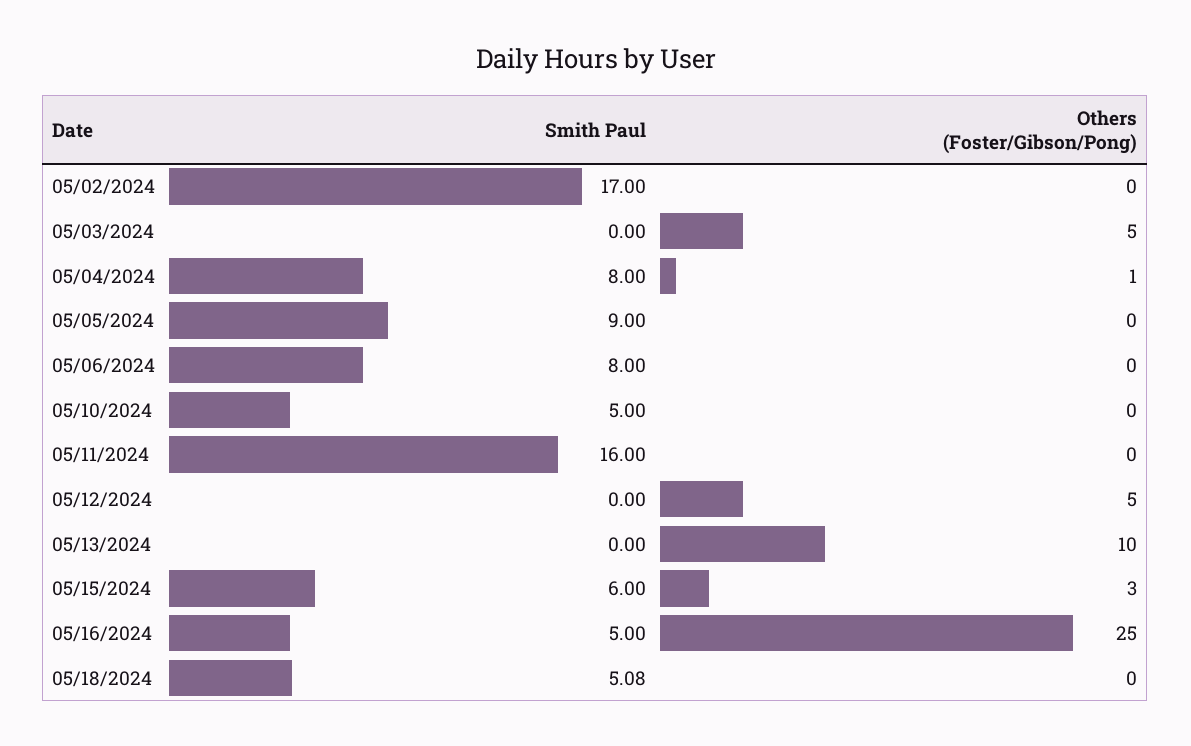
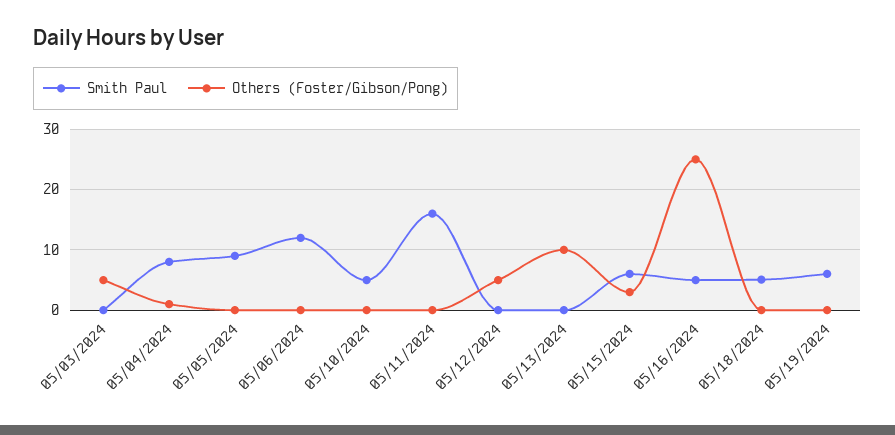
Smith Paul, 05/02/2024: 17 -> none
Others (Foster/Gibson/Pong), 05/02/2024: 0 -> none
Smith Paul, 05/06/2024: 8 -> 12
Smith Paul, 05/19/2024: none -> 6
Others (Foster/Gibson/Pong), 05/19/2024: none -> 0

